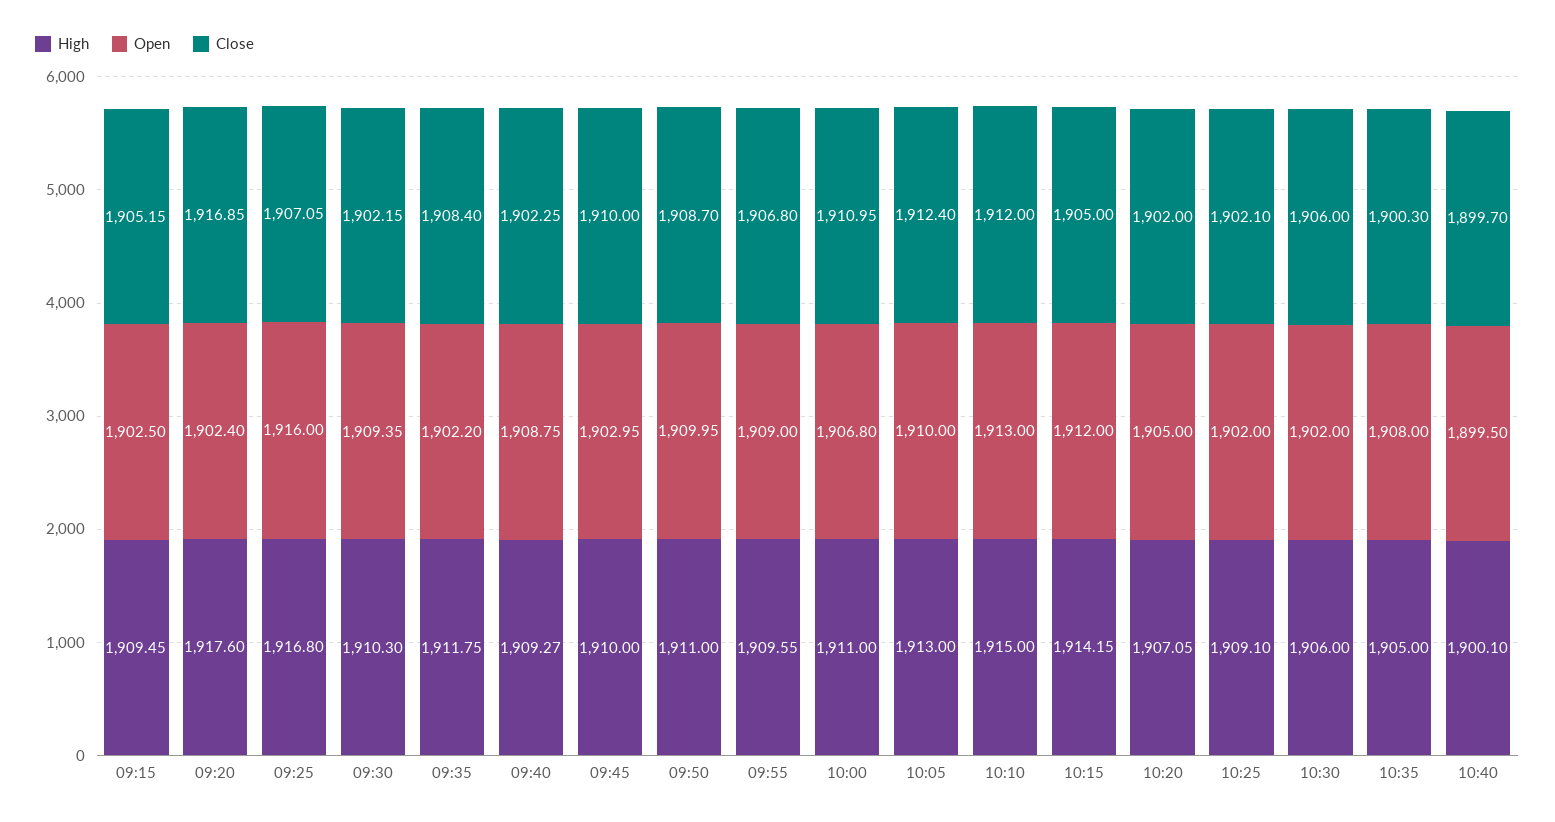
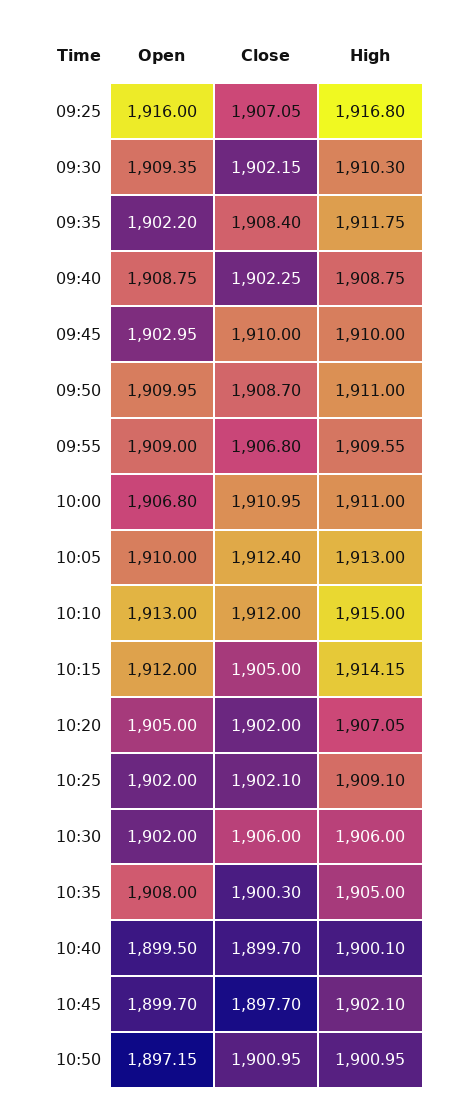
High, 09:15: 1909.45 -> none
Open, 09:15: 1902.5 -> none
Close, 09:15: 1905.15 -> none
High, 09:20: 1917.6 -> none
Open, 09:20: 1902.4 -> none
Close, 09:20: 1916.85 -> none
High, 09:40: 1909.27 -> 1908.75
Open, 10:45: none -> 1899.7
Close, 10:45: none -> 1897.7
High, 10:45: none -> 1902.1
Open, 10:50: none -> 1897.15
Close, 10:50: none -> 1900.95
High, 10:50: none -> 1900.95

